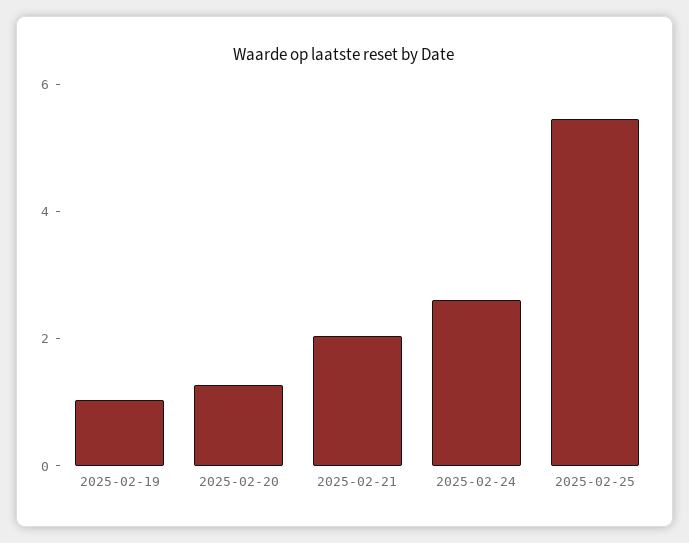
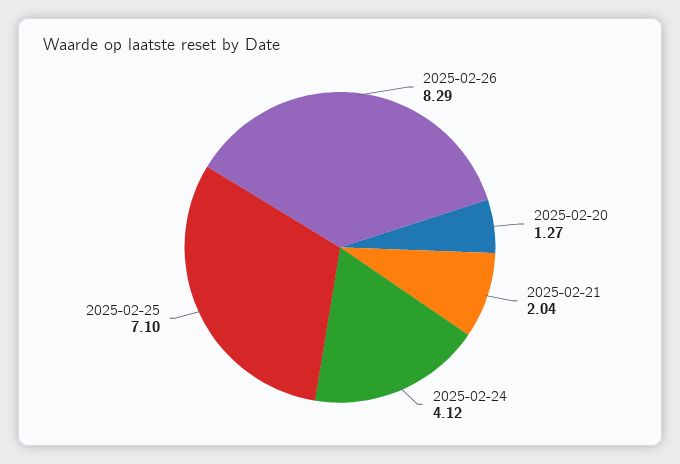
2025-02-19: 1 -> none
2025-02-24: 2.5 -> 4.12
2025-02-25: 5.5 -> 7.1
2025-02-26: none -> 8.29

